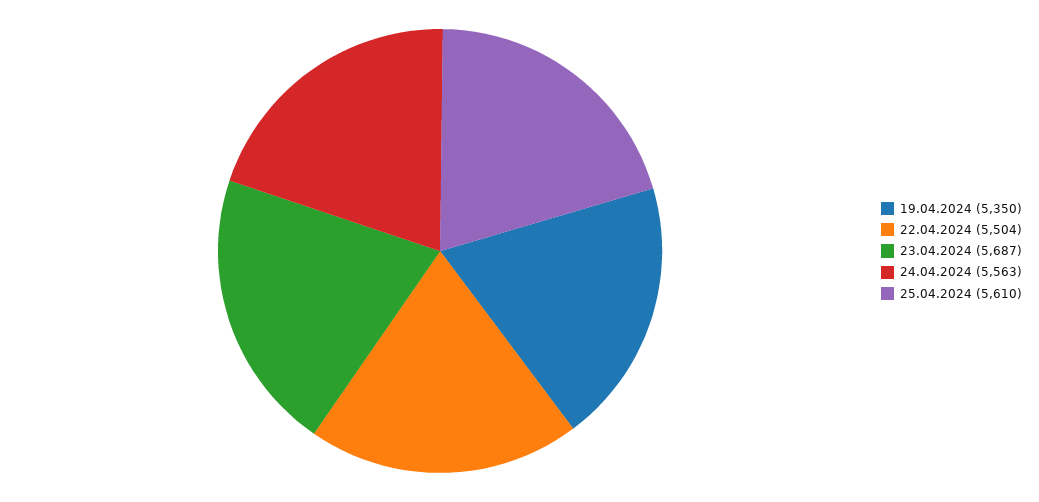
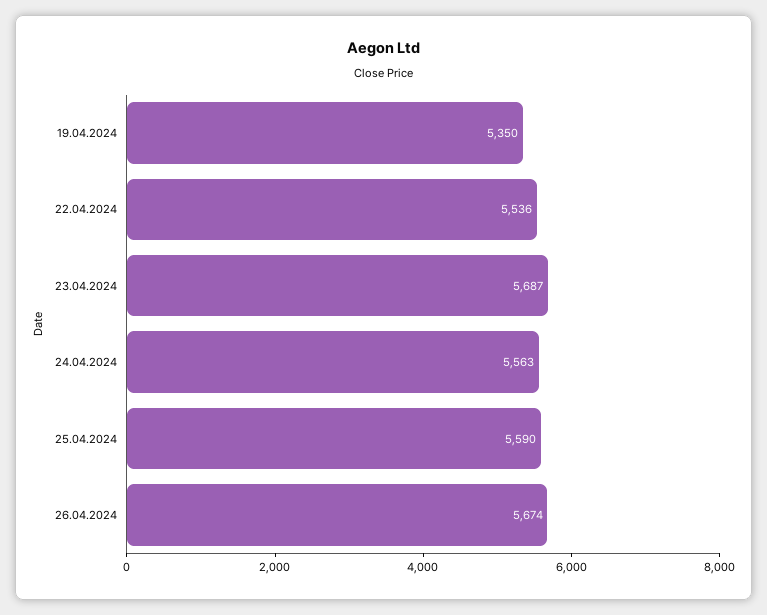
22.04.2024: 5504 -> 5536
25.04.2024: 5610 -> 5590
26.04.2024: none -> 5674

